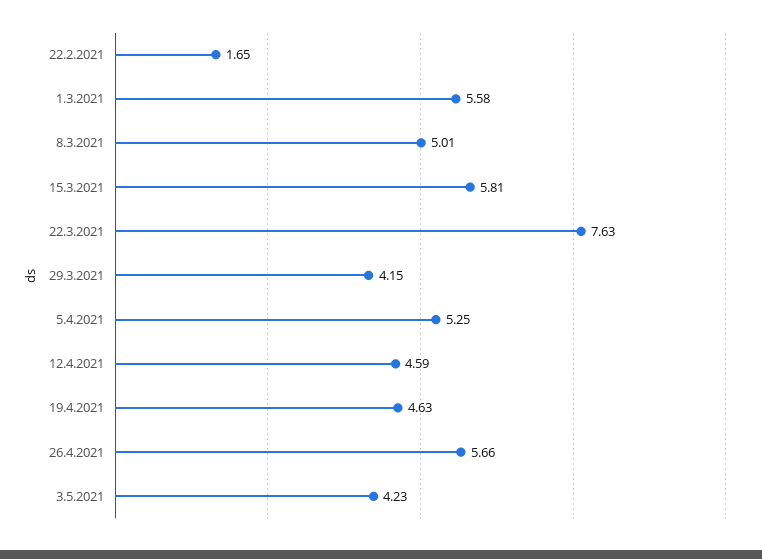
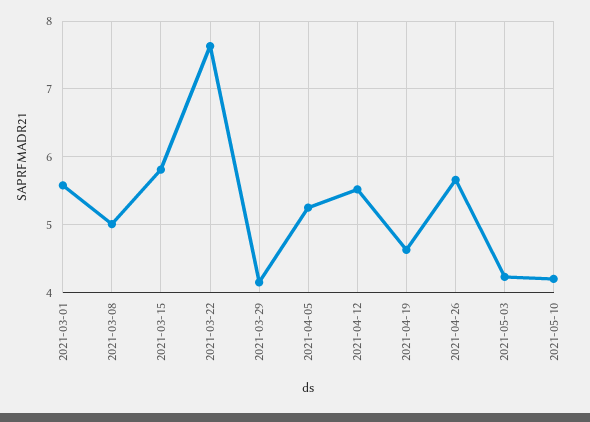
22.2.2021: 1.65 -> none
12.4.2021: 4.59 -> 5.5
2021-05-10: none -> 4.2

